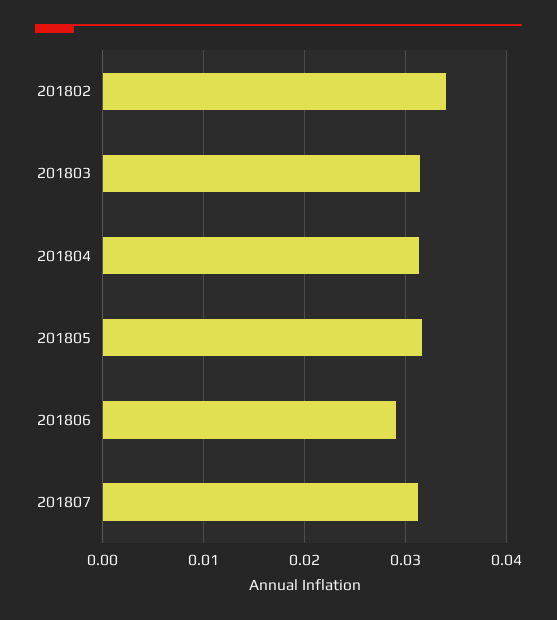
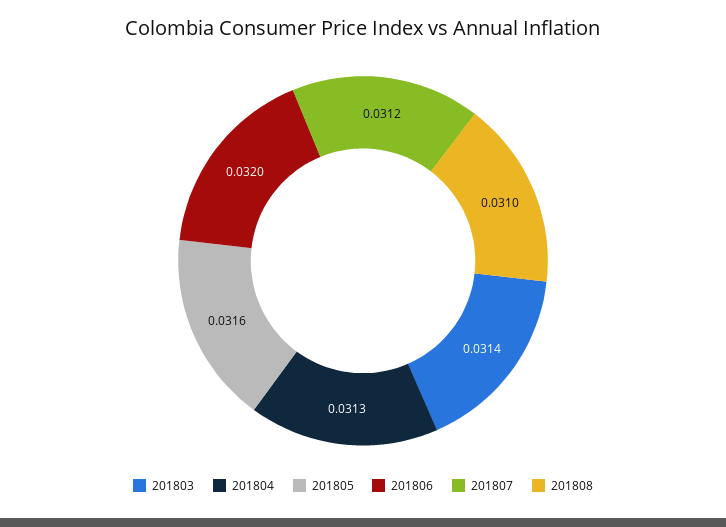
201802: 0.034 -> none
201806: 0.029 -> 0.032
201808: none -> 0.031

